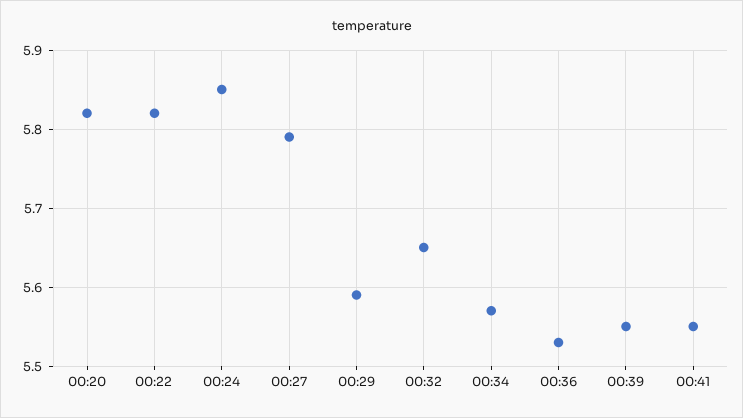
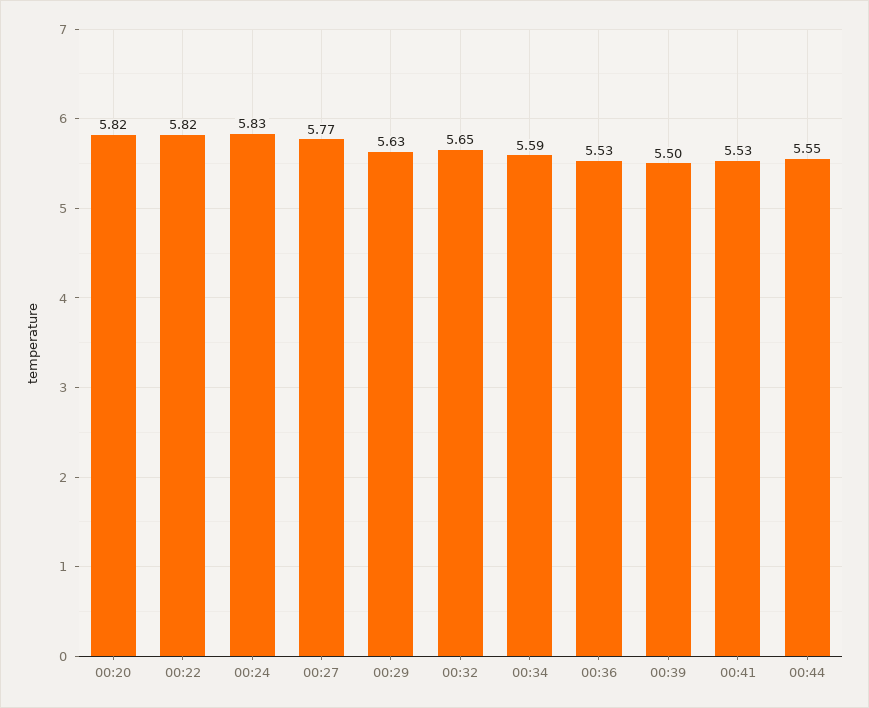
00:24: 5.85 -> 5.83
00:27: 5.79 -> 5.77
00:29: 5.59 -> 5.63
00:34: 5.57 -> 5.59
00:39: 5.55 -> 5.5
00:41: 5.55 -> 5.53
00:44: none -> 5.55

